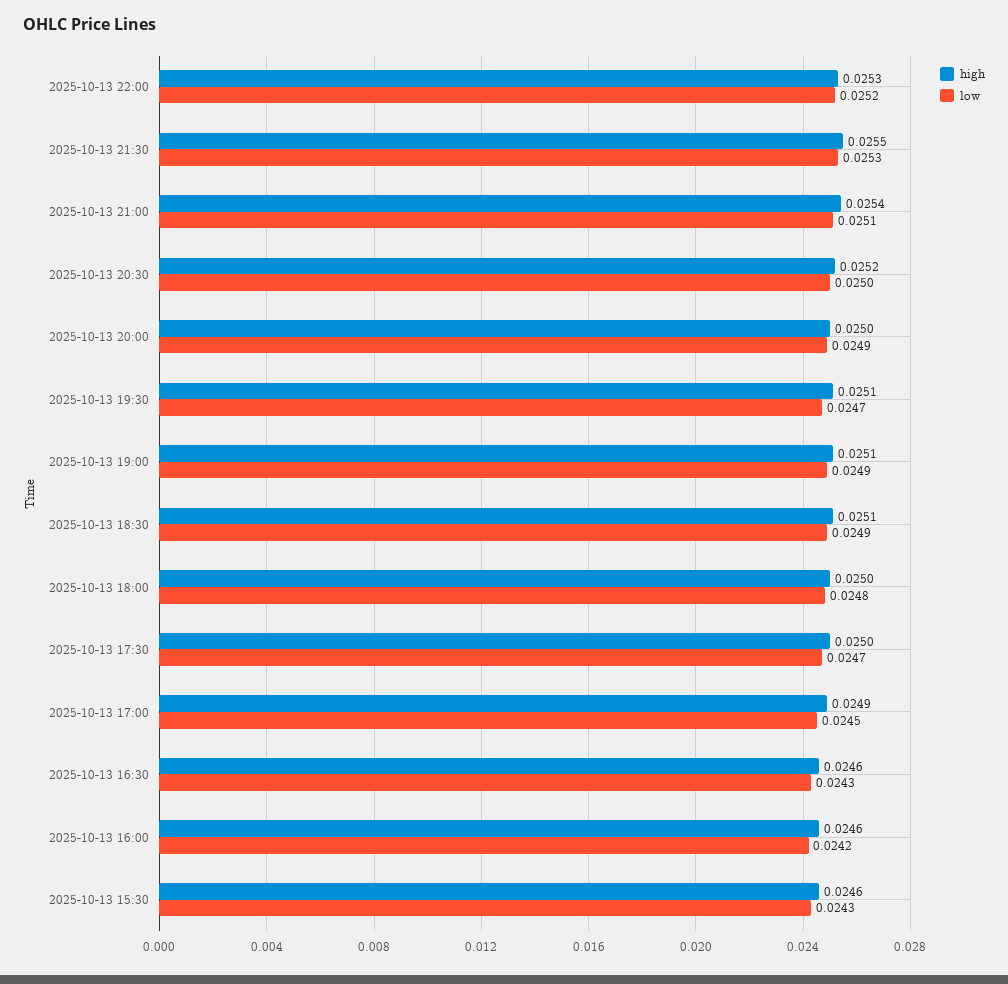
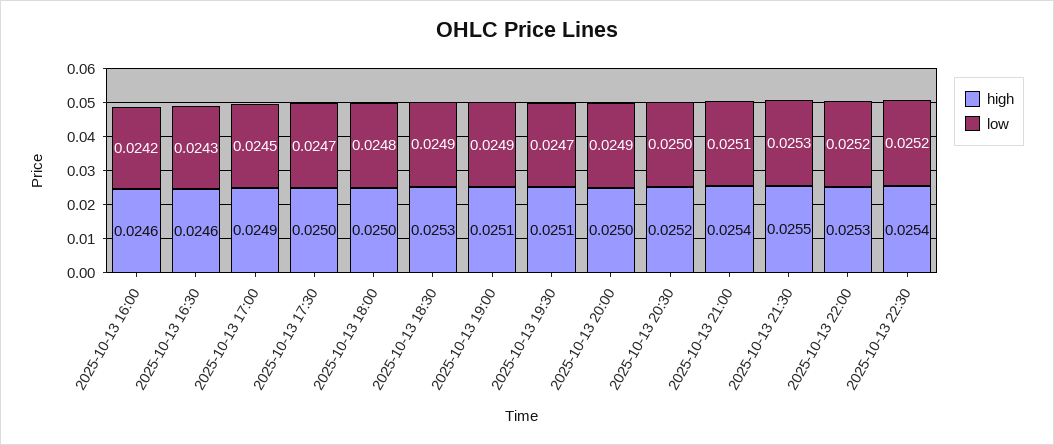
high, 2025-10-13 18:30: 0.0251 -> 0.0253
high, 2025-10-13 15:30: 0.0246 -> none
low, 2025-10-13 15:30: 0.0243 -> none
high, 2025-10-13 22:30: none -> 0.0254
low, 2025-10-13 22:30: none -> 0.0252

